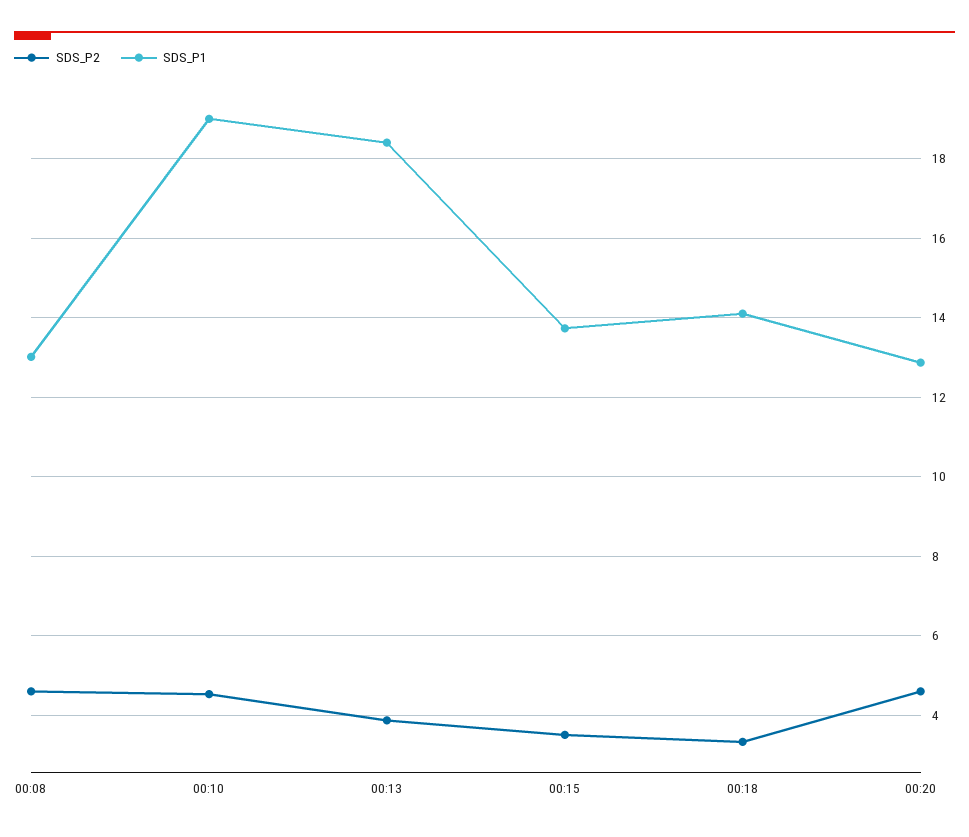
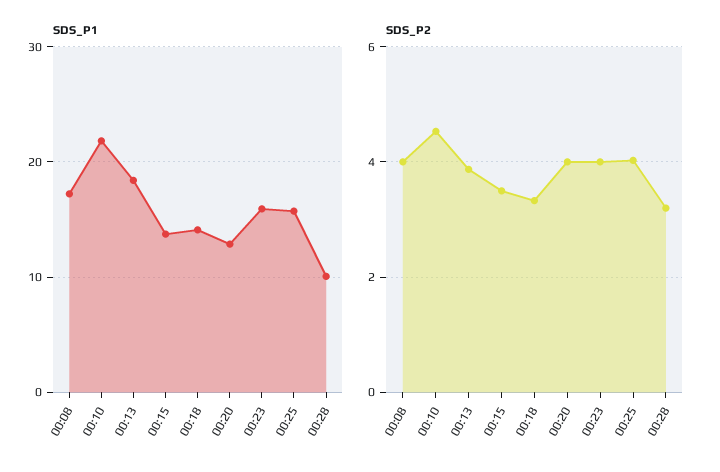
SDS_P2, 00:08: 4.6 -> 4
SDS_P1, 00:08: 13 -> 17
SDS_P1, 00:10: 19 -> 22
SDS_P2, 00:20: 4.6 -> 4
SDS_P1, 00:23: none -> 16
SDS_P1, 00:25: none -> 16
SDS_P1, 00:28: none -> 10
SDS_P2, 00:23: none -> 4
SDS_P2, 00:25: none -> 4
SDS_P2, 00:28: none -> 3.2

